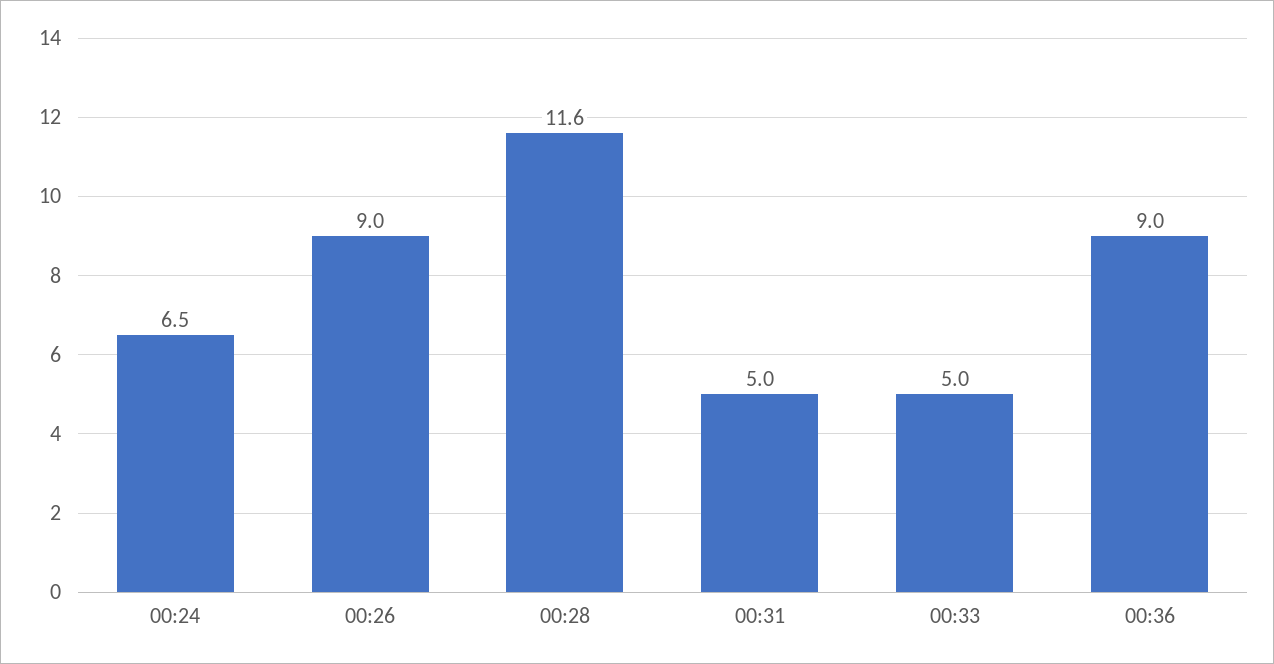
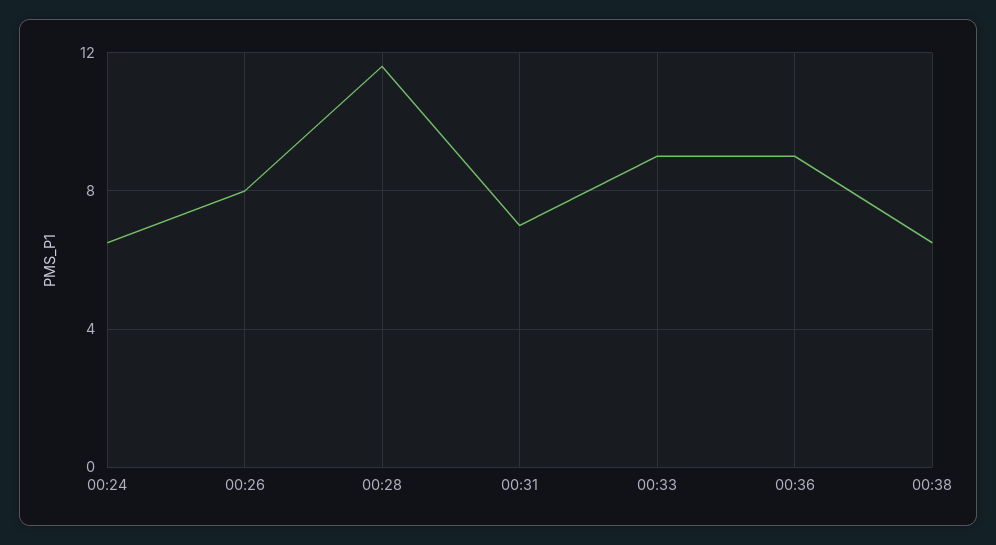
00:26: 9 -> 8
00:31: 5 -> 7
00:33: 5 -> 9
00:38: none -> 6.5

